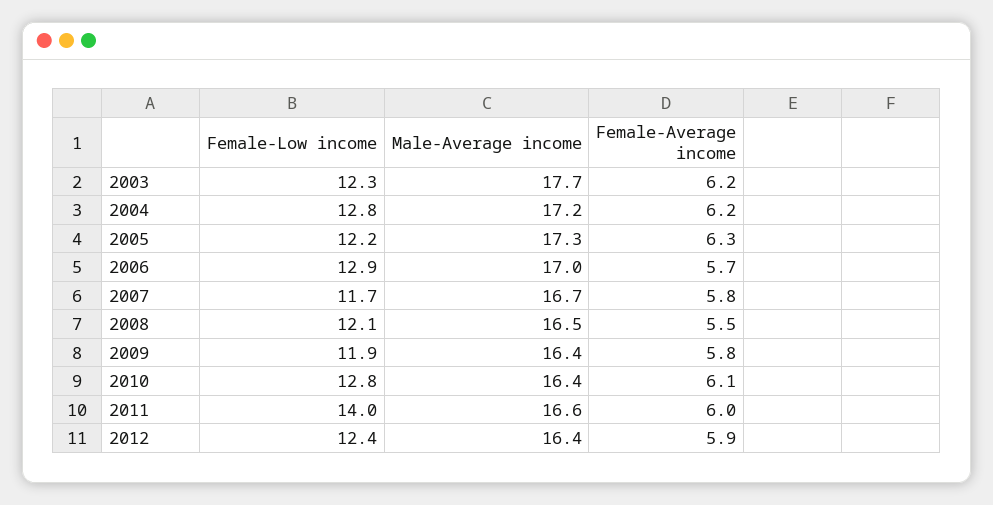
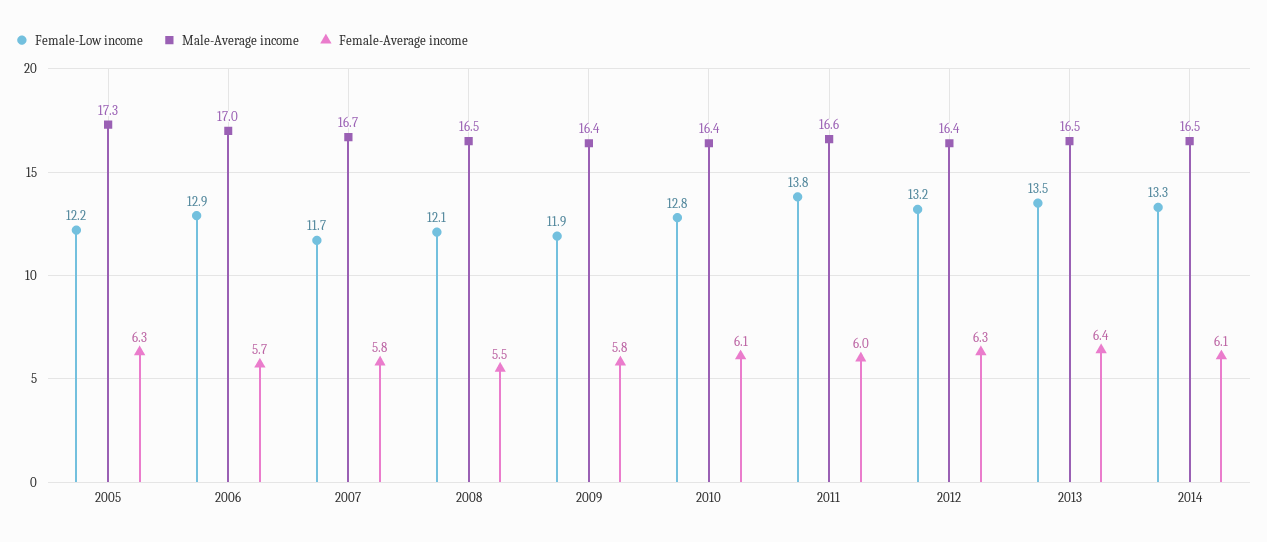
Female-Low income, 2003: 12.3 -> none
Male-Average income, 2003: 17.7 -> none
Female-Average income, 2003: 6.2 -> none
Female-Low income, 2004: 12.8 -> none
Male-Average income, 2004: 17.2 -> none
Female-Average income, 2004: 6.2 -> none
Female-Low income, 2011: 14 -> 13.8
Female-Low income, 2012: 12.4 -> 13.2
Female-Average income, 2012: 5.9 -> 6.3
Female-Low income, 2013: none -> 13.5
Male-Average income, 2013: none -> 16.5
Female-Average income, 2013: none -> 6.4
Female-Low income, 2014: none -> 13.3
Male-Average income, 2014: none -> 16.5
Female-Average income, 2014: none -> 6.1

